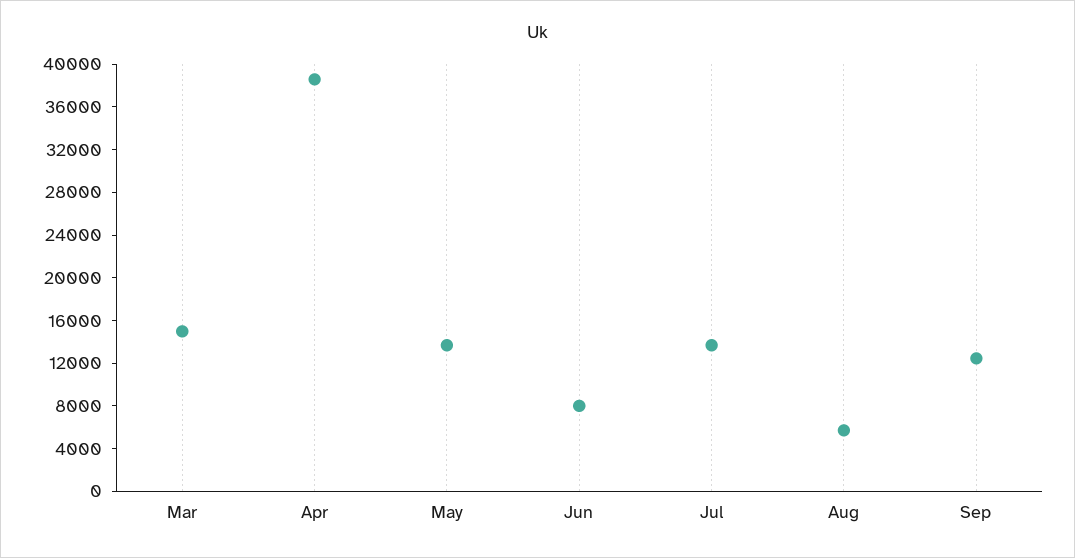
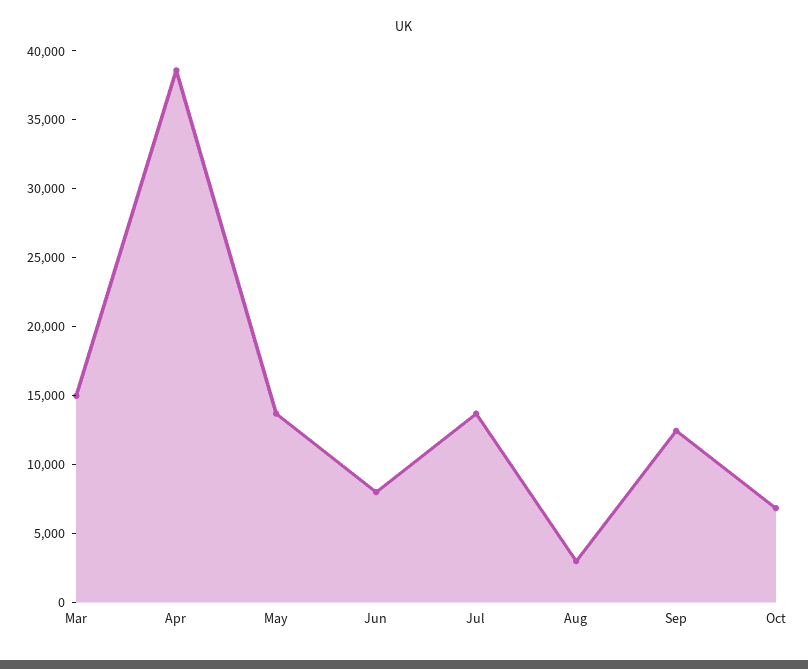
Aug: 6000 -> 3000
Oct: none -> 7000

